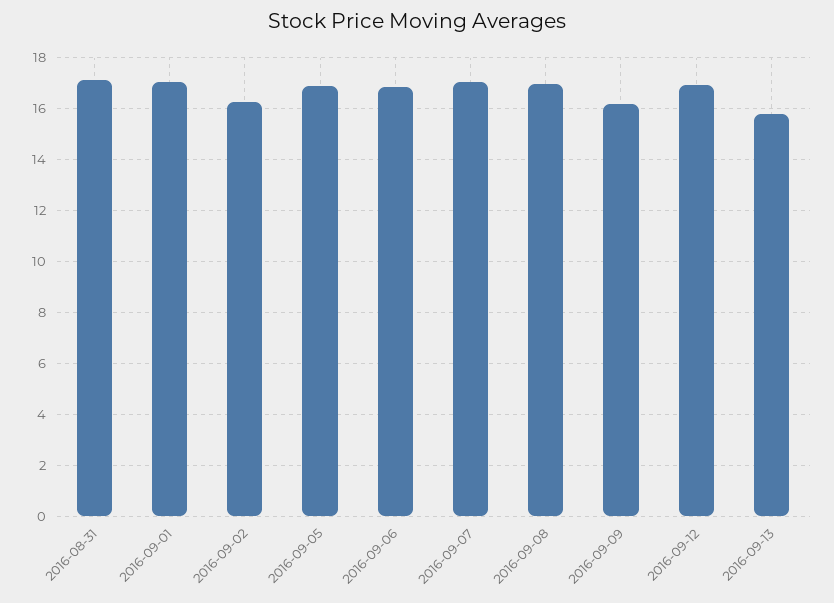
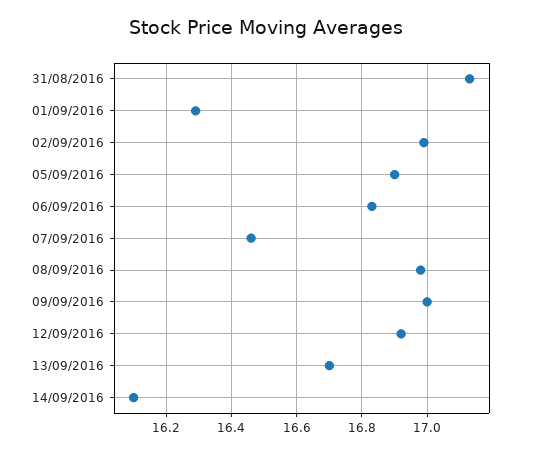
2016-09-01: 17 -> 16.3
2016-09-02: 16.25 -> 17
2016-09-07: 17 -> 16.45
2016-09-09: 16.25 -> 17
2016-09-13: 15.75 -> 16.7
14/09/2016: none -> 16.1

